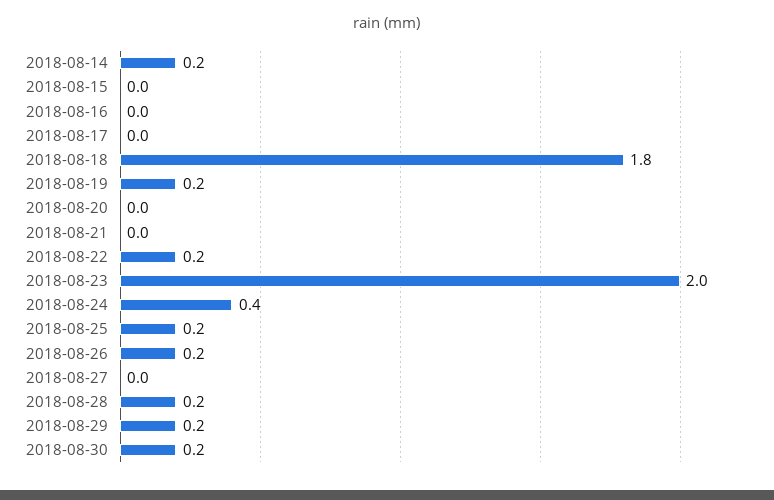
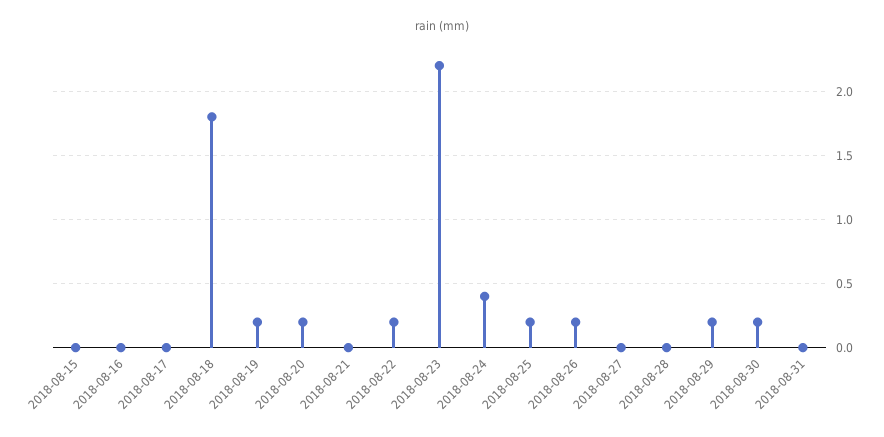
2018-08-14: 0.2 -> none
2018-08-20: 0 -> 0.2
2018-08-23: 2 -> 2.2
2018-08-28: 0.2 -> 0
2018-08-31: none -> 0

